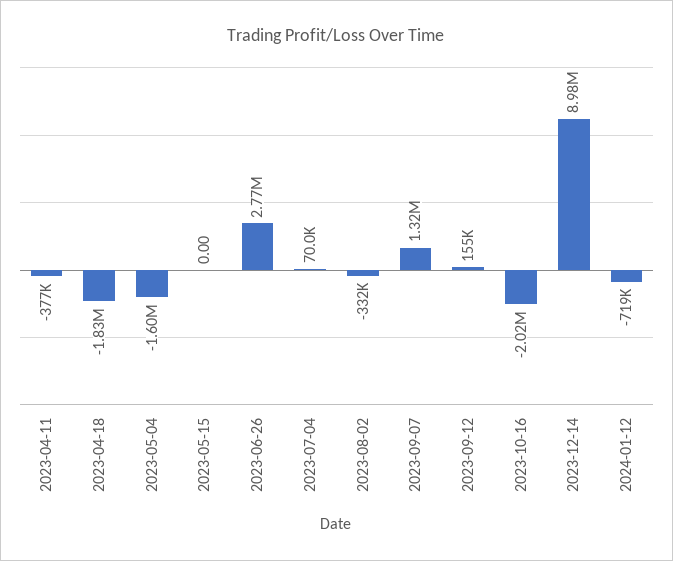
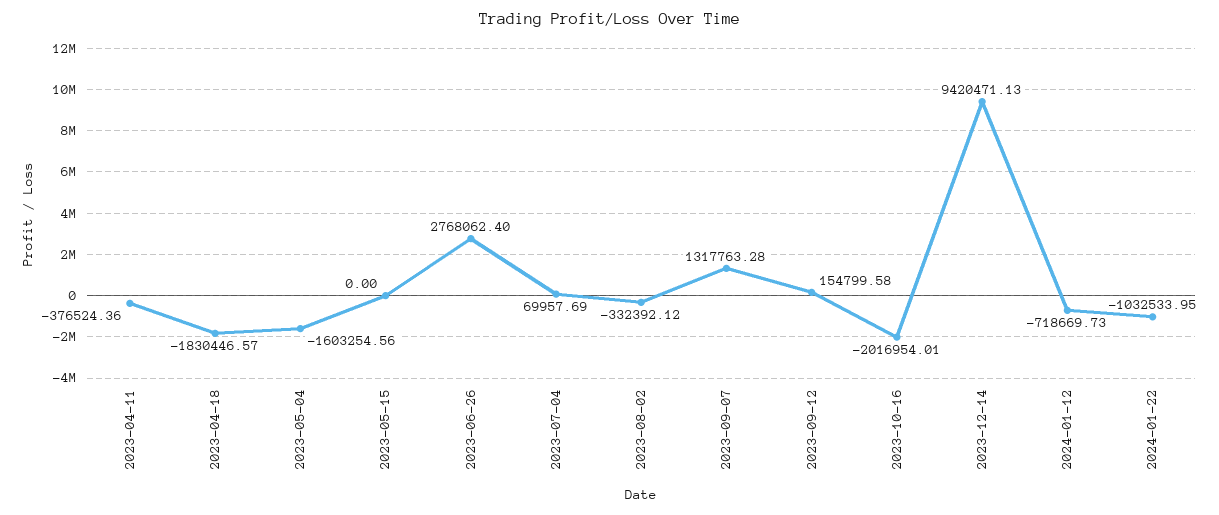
2023-12-14: 8980000 -> 9420471.13
2024-01-22: none -> -1032533.95

